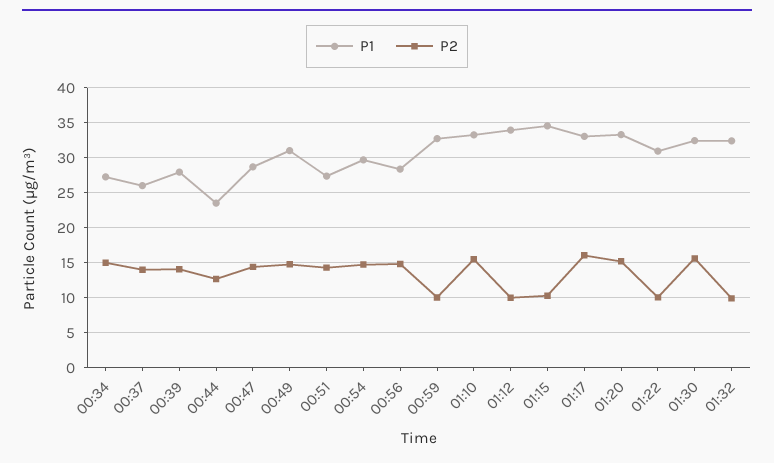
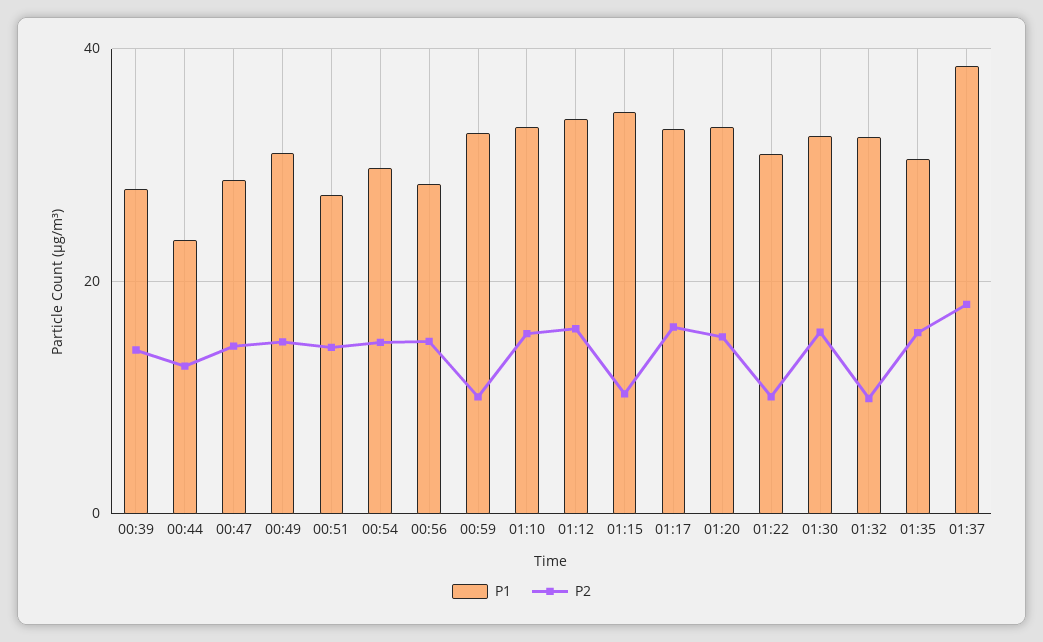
P1, 00:34: 27 -> none
P2, 00:34: 15 -> none
P1, 00:37: 26 -> none
P2, 00:37: 14 -> none
P2, 01:12: 10 -> 16
P1, 01:35: none -> 30
P2, 01:35: none -> 16
P1, 01:37: none -> 38
P2, 01:37: none -> 18

